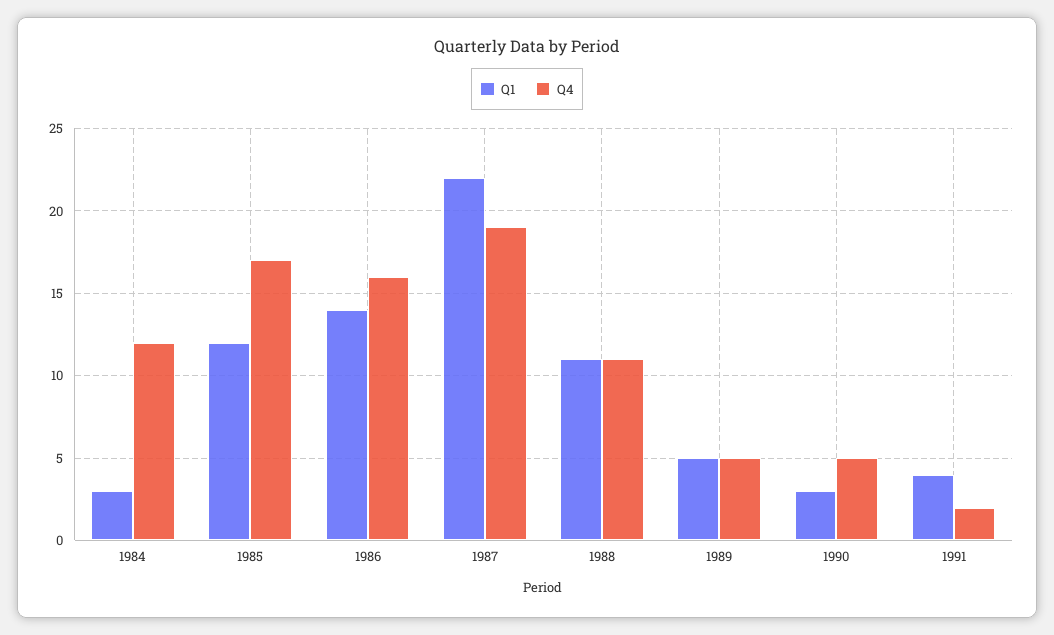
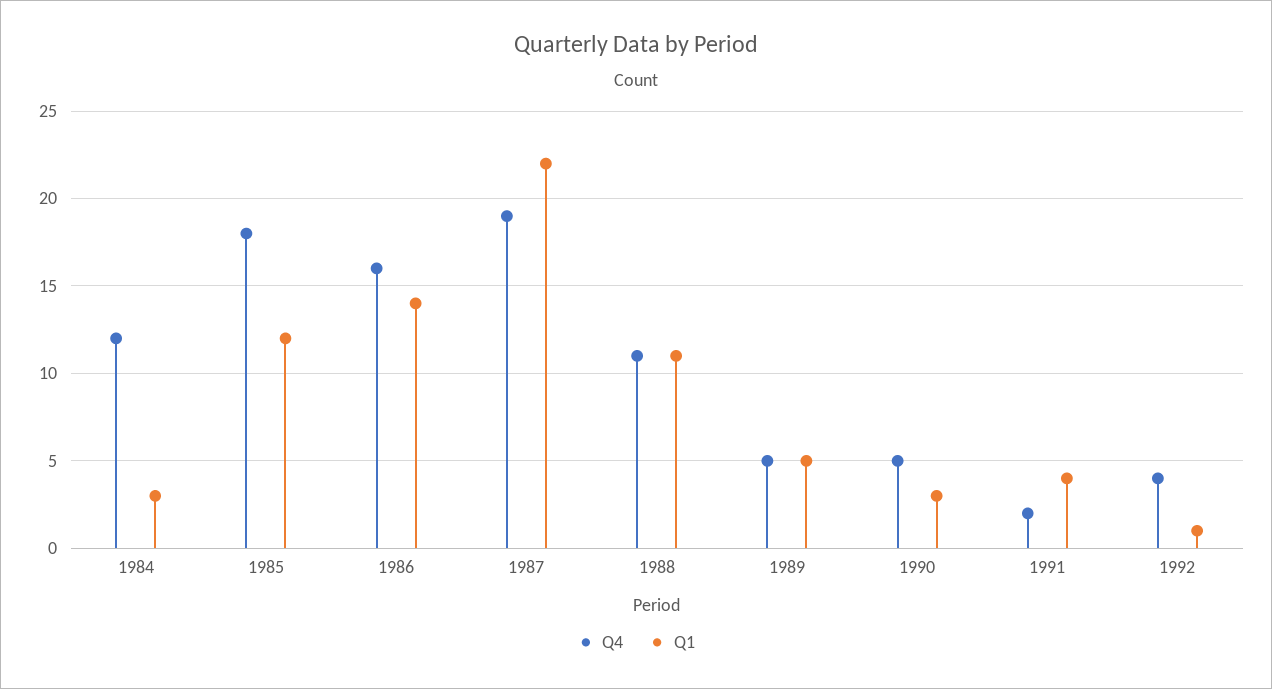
Q4, 1985: 17 -> 18
Q4, 1992: none -> 4
Q1, 1992: none -> 1

